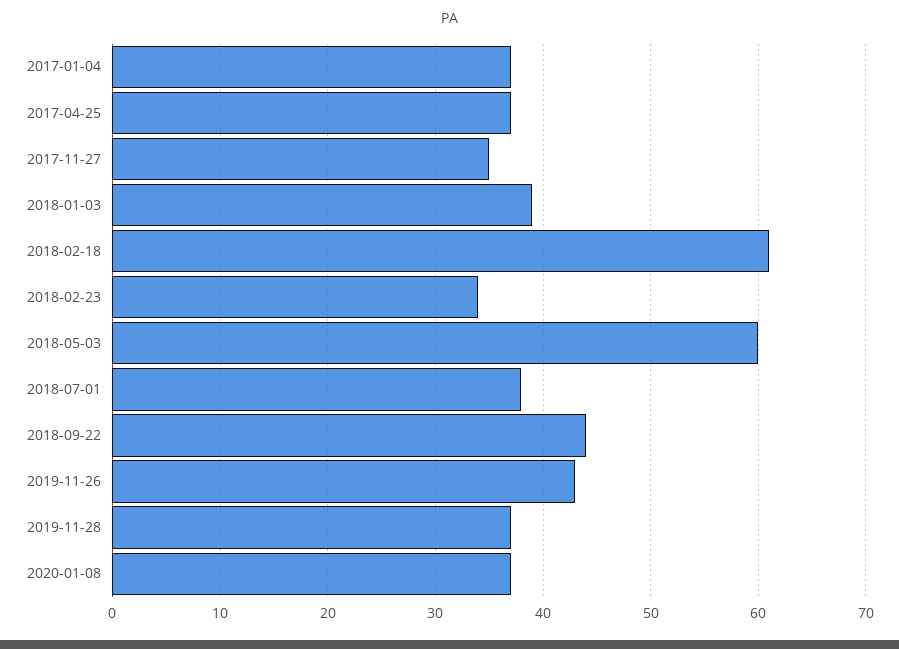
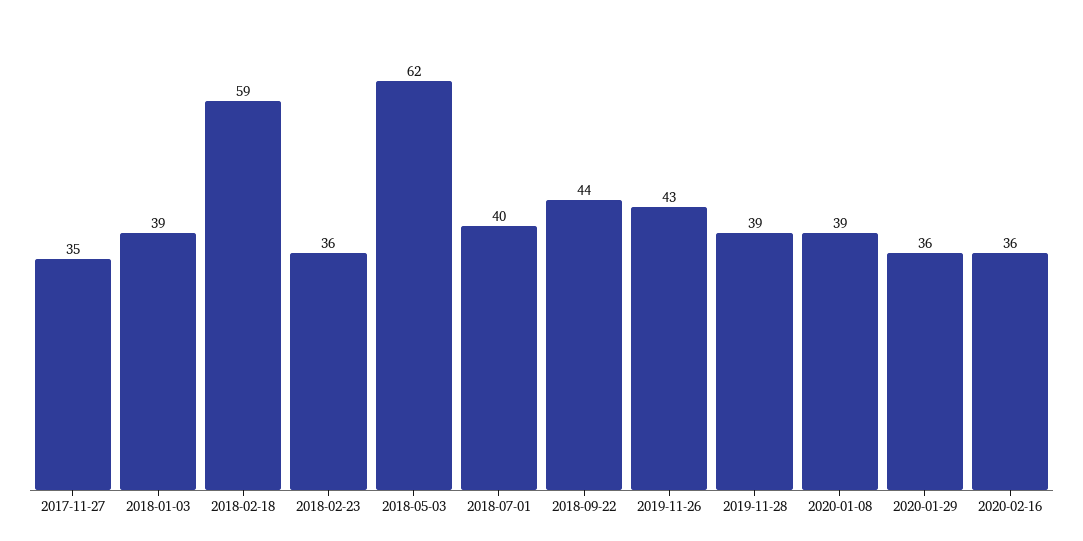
2017-01-04: 37 -> none
2017-04-25: 37 -> none
2018-02-18: 61 -> 59
2018-02-23: 34 -> 36
2018-05-03: 60 -> 62
2018-07-01: 38 -> 40
2019-11-28: 37 -> 39
2020-01-08: 37 -> 39
2020-01-29: none -> 36
2020-02-16: none -> 36

